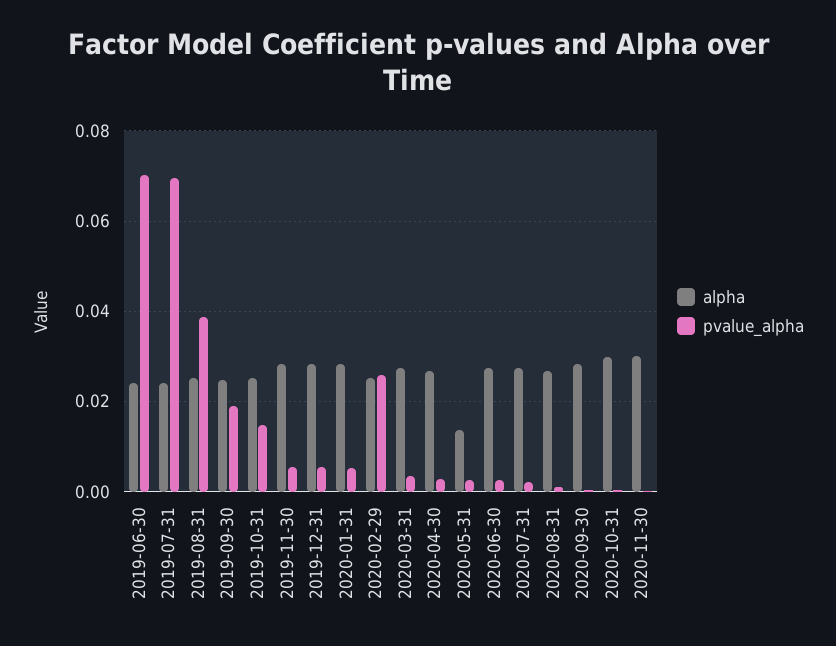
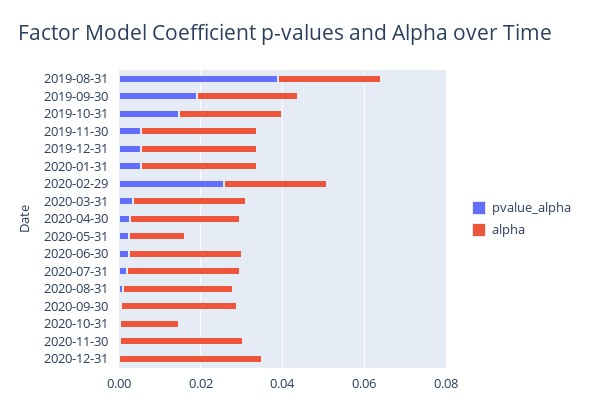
alpha, 2019-06-30: 0.024 -> none
pvalue_alpha, 2019-06-30: 0.07 -> none
alpha, 2019-07-31: 0.024 -> none
pvalue_alpha, 2019-07-31: 0.07 -> none
alpha, 2020-10-31: 0.03 -> 0.015
pvalue_alpha, 2020-12-31: none -> 0
alpha, 2020-12-31: none -> 0.035

